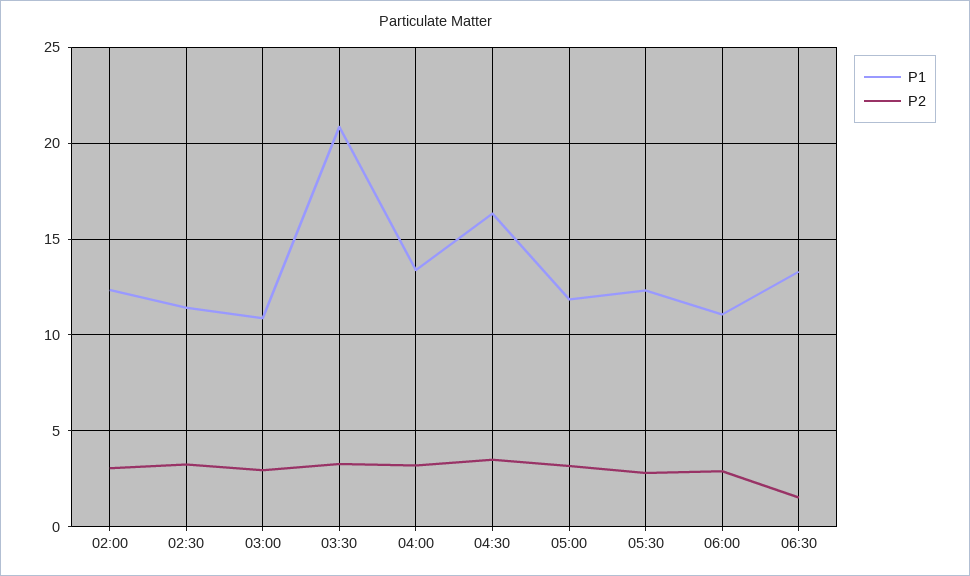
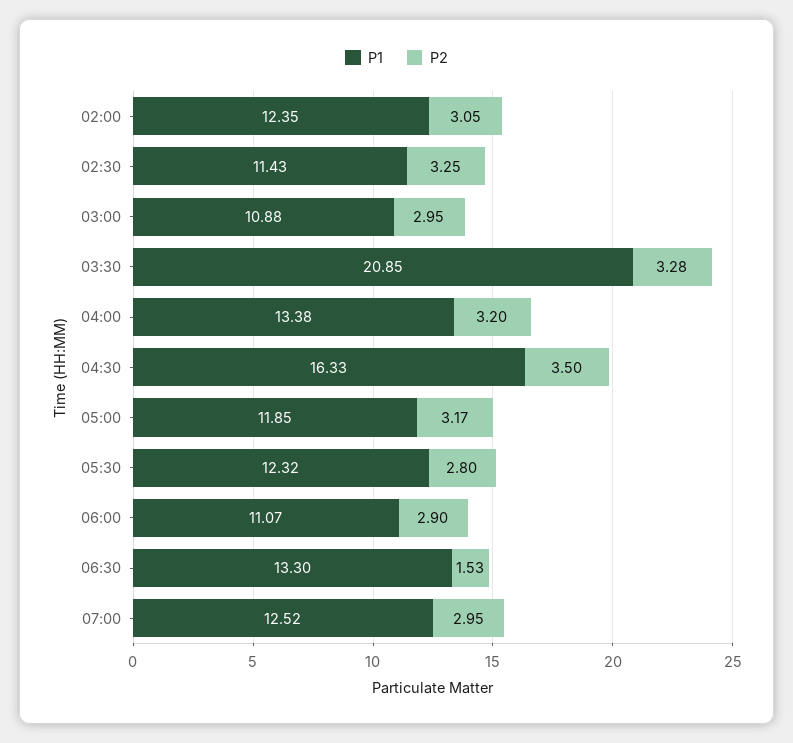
P1, 07:00: none -> 12.52
P2, 07:00: none -> 2.95

